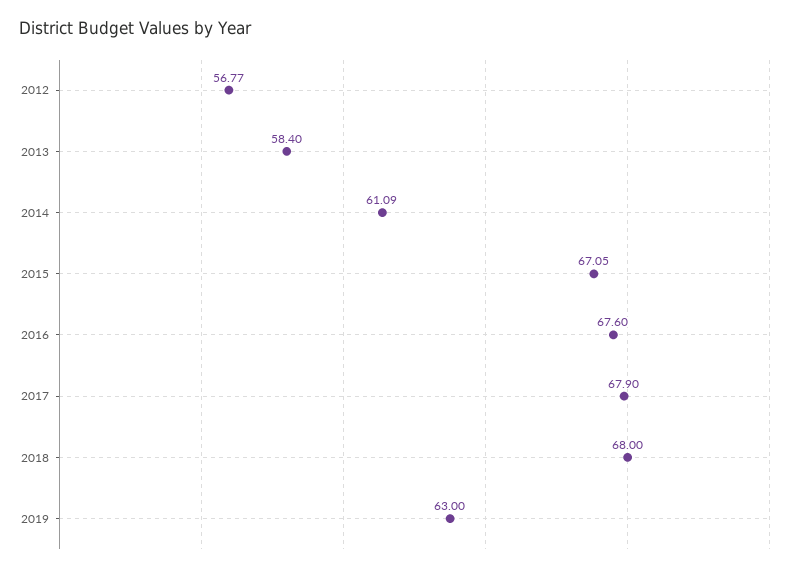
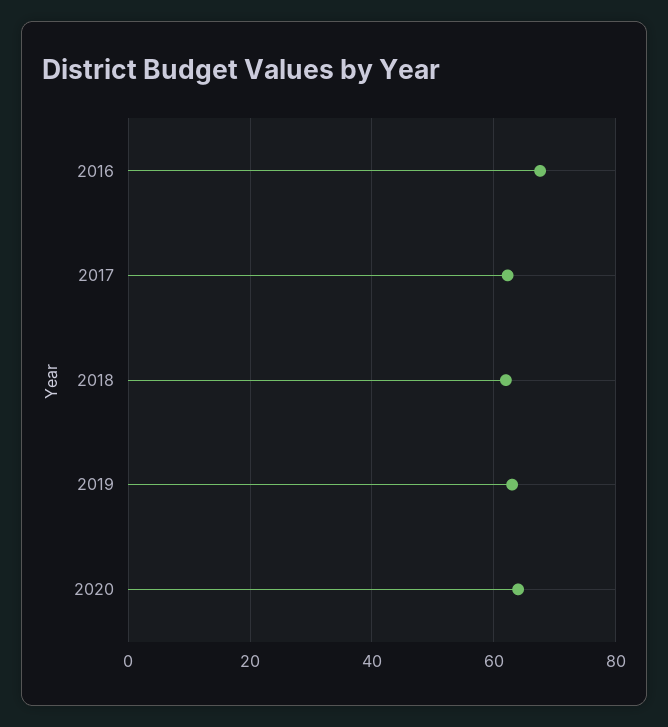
2012: 56.77 -> none
2013: 58.4 -> none
2014: 61.09 -> none
2015: 67.05 -> none
2017: 67.9 -> 62
2018: 68 -> 62
2020: none -> 64

